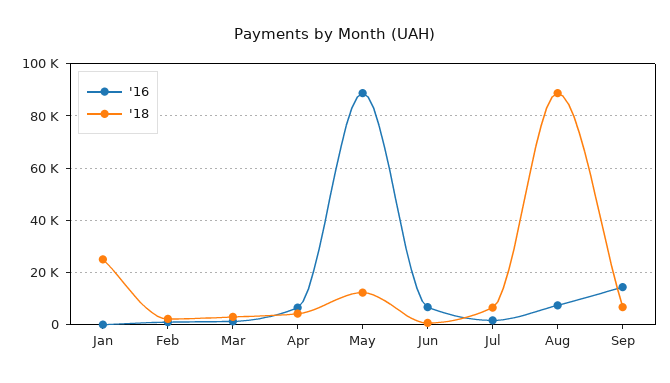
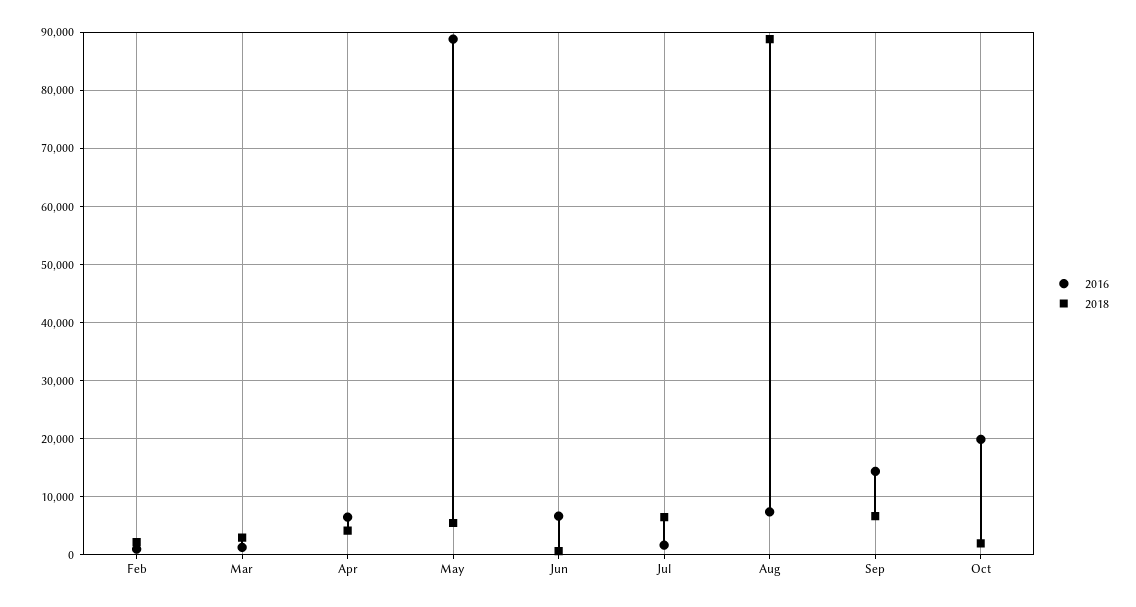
'16, Jan: 0 -> none
'18, Jan: 25000 -> none
'18, May: 12500 -> 6000
'16, Oct: none -> 20000
'18, Oct: none -> 2000

